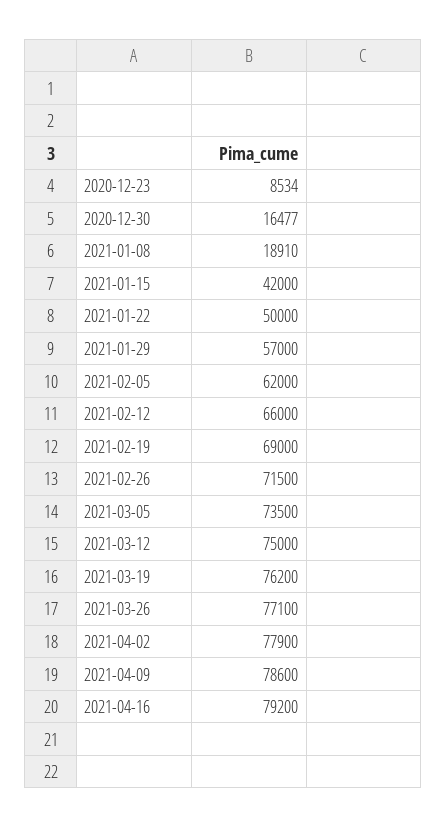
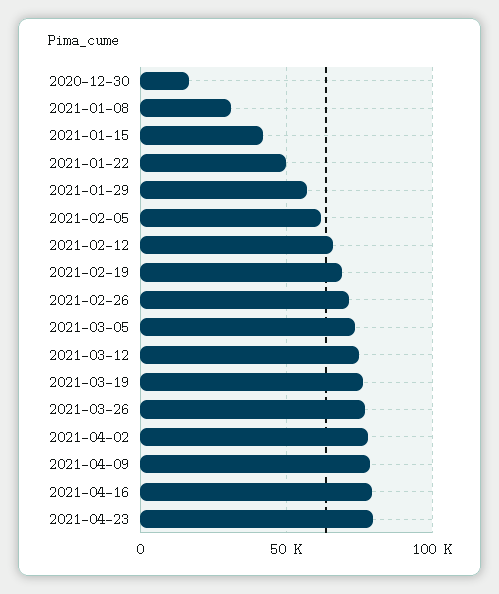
2020-12-23: 8534 -> none
2021-01-08: 18910 -> 30000
2021-04-23: none -> 80000

